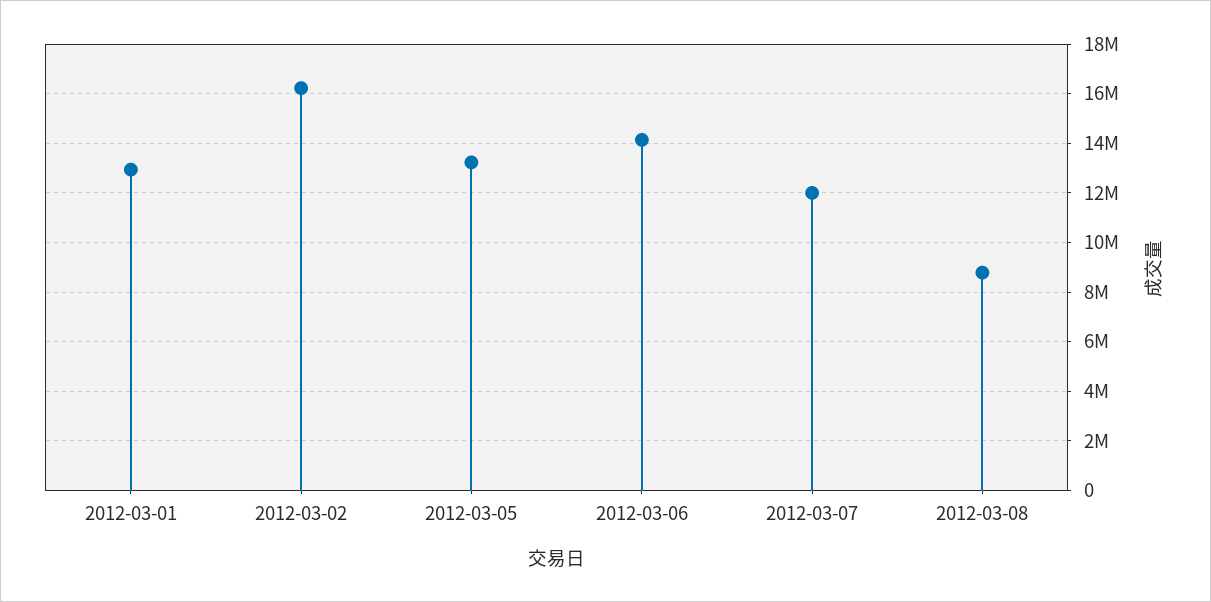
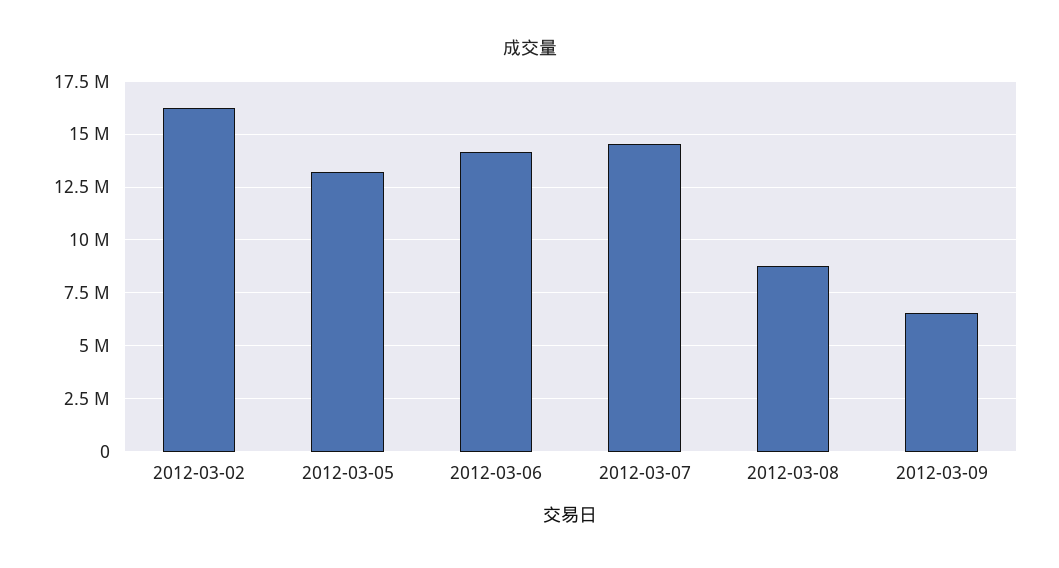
2012-03-01: 13000000 -> none
2012-03-07: 12000000 -> 14500000
2012-03-09: none -> 6500000

